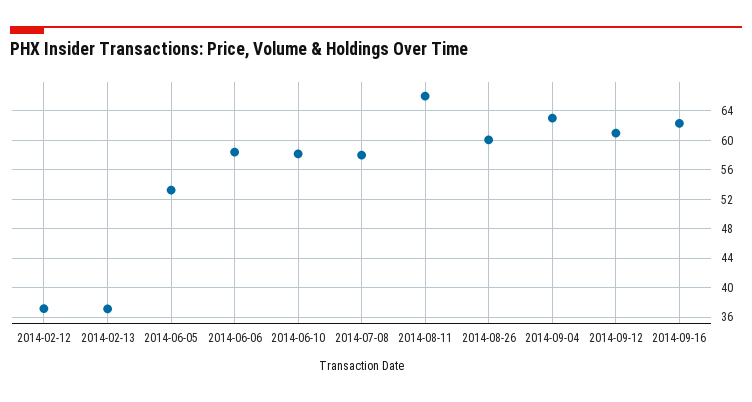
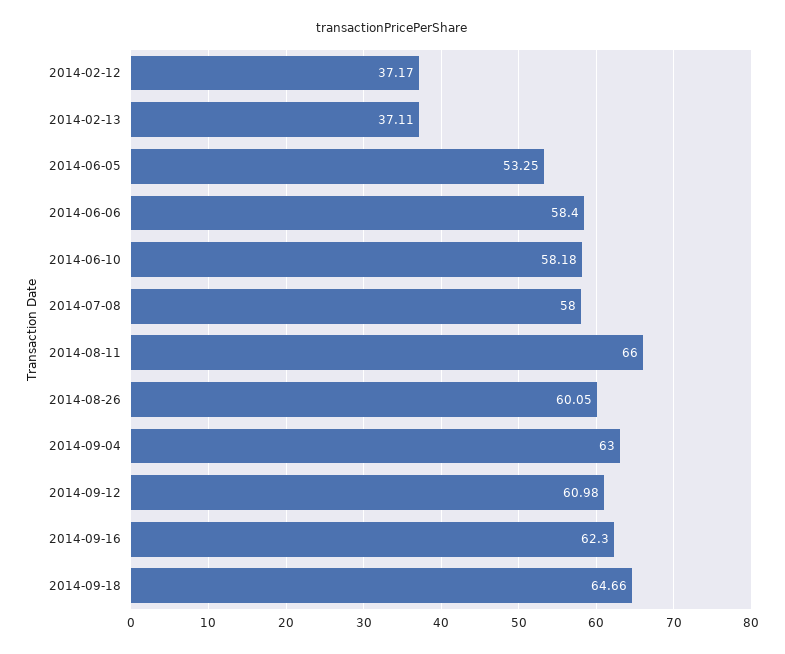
2014-09-18: none -> 64.66

